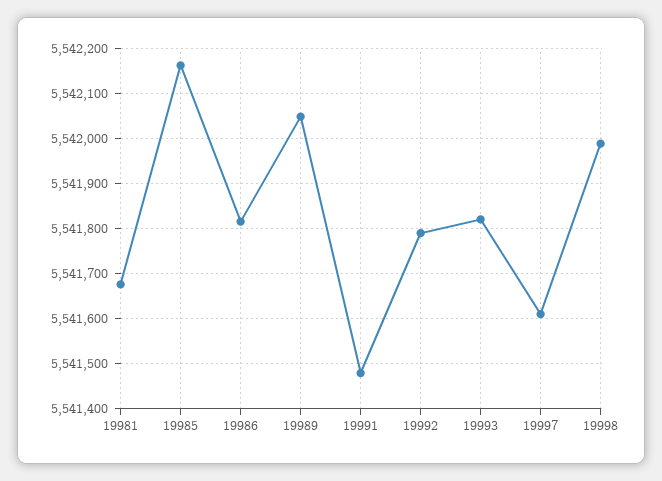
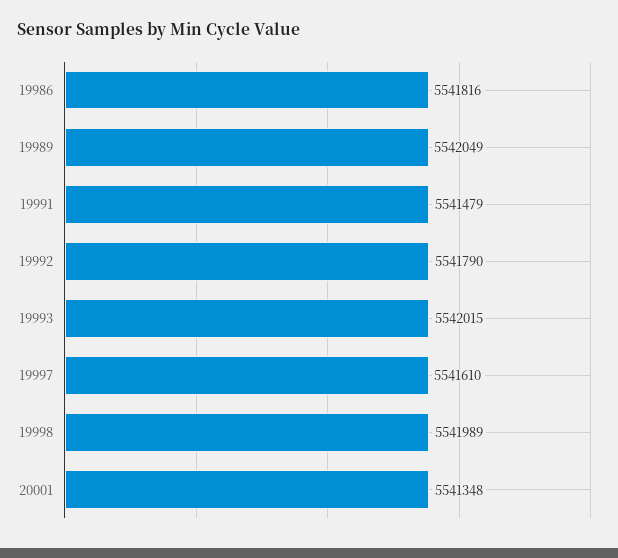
19981: 5541680 -> none
19985: 5542160 -> none
19993: 5541820 -> 5542015
20001: none -> 5541348

